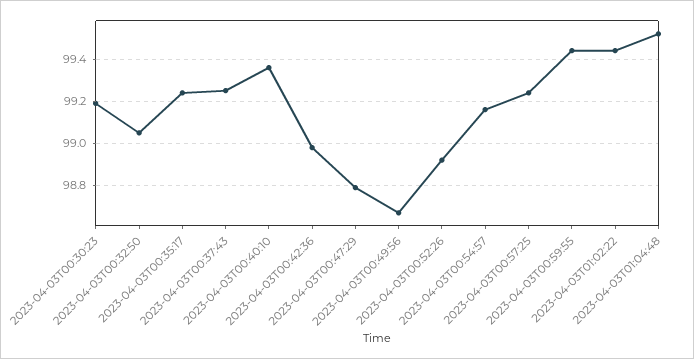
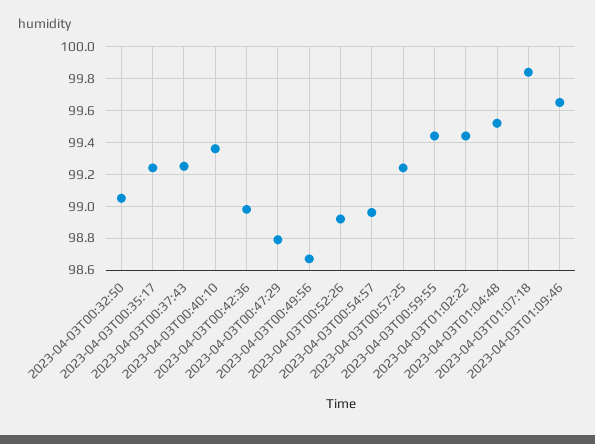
2023-04-03T00:30:23: 99.2 -> none
2023-04-03T00:54:57: 99.15 -> 98.95
2023-04-03T01:07:18: none -> 99.85
2023-04-03T01:09:46: none -> 99.65

